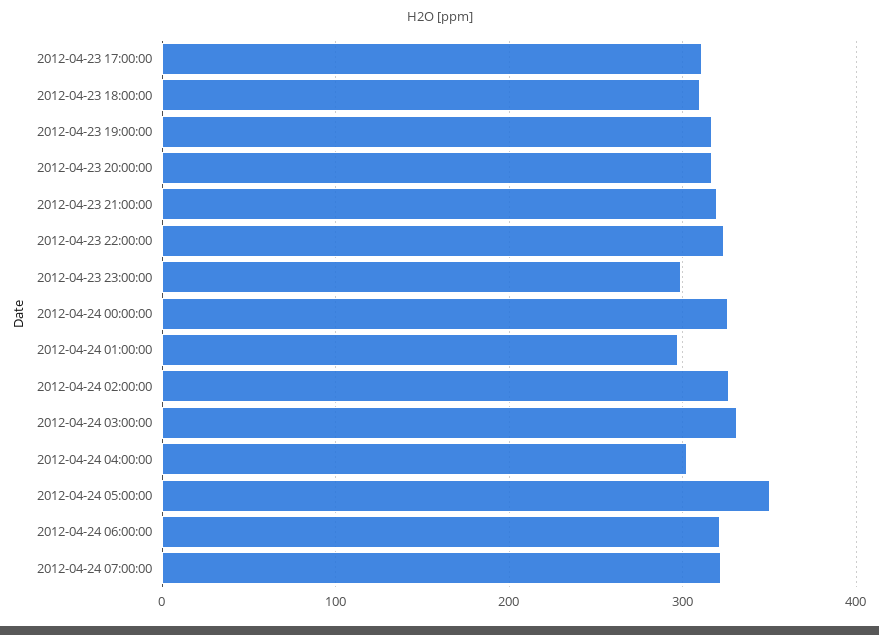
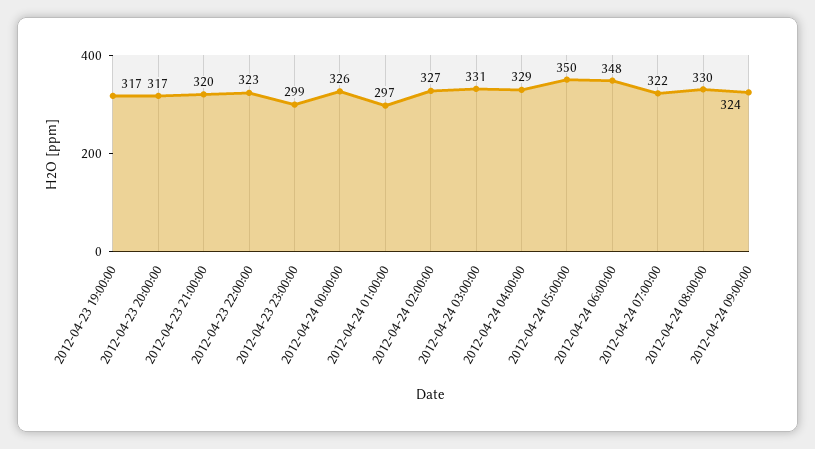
2012-04-23 17:00:00: 310 -> none
2012-04-23 18:00:00: 310 -> none
2012-04-24 04:00:00: 300 -> 329
2012-04-24 06:00:00: 320 -> 348
2012-04-24 08:00:00: none -> 330
2012-04-24 09:00:00: none -> 324

